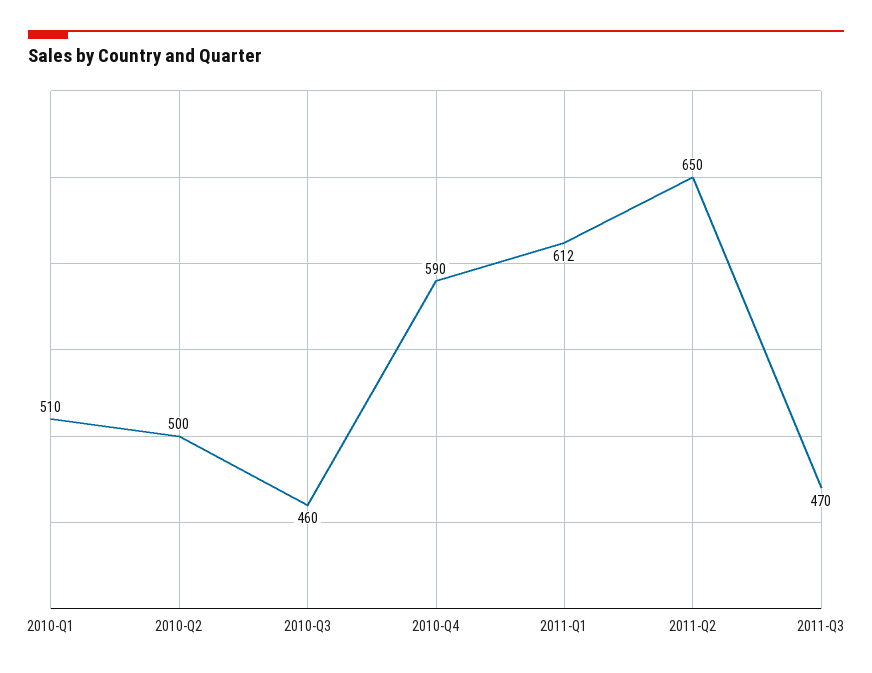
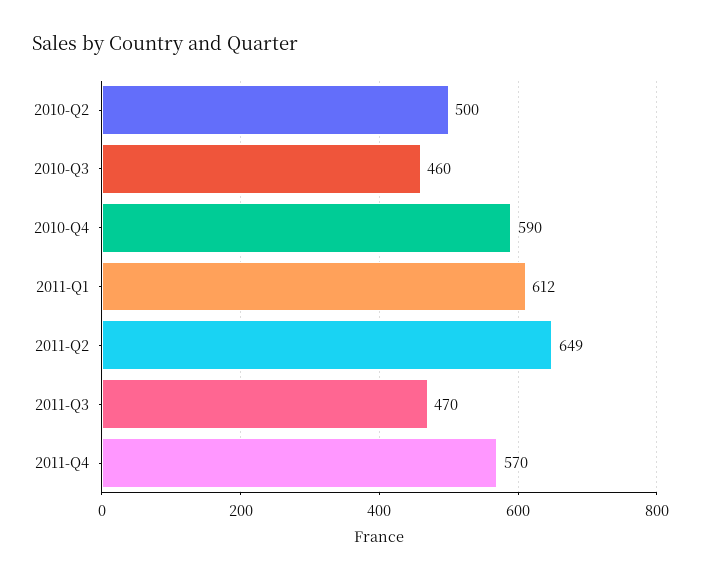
2010-Q1: 510 -> none
2011-Q2: 650 -> 649
2011-Q4: none -> 570

